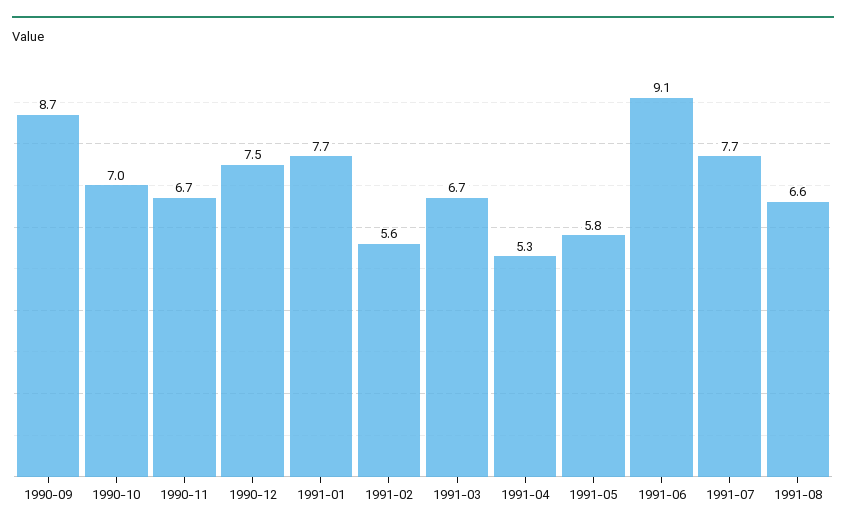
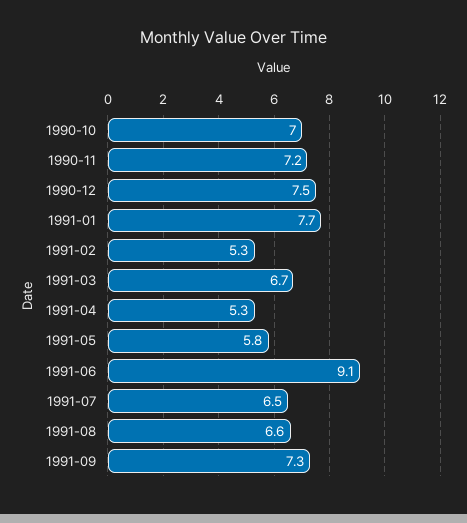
1990-09: 8.7 -> none
1990-11: 6.7 -> 7.2
1991-02: 5.6 -> 5.3
1991-07: 7.7 -> 6.5
1991-09: none -> 7.3

